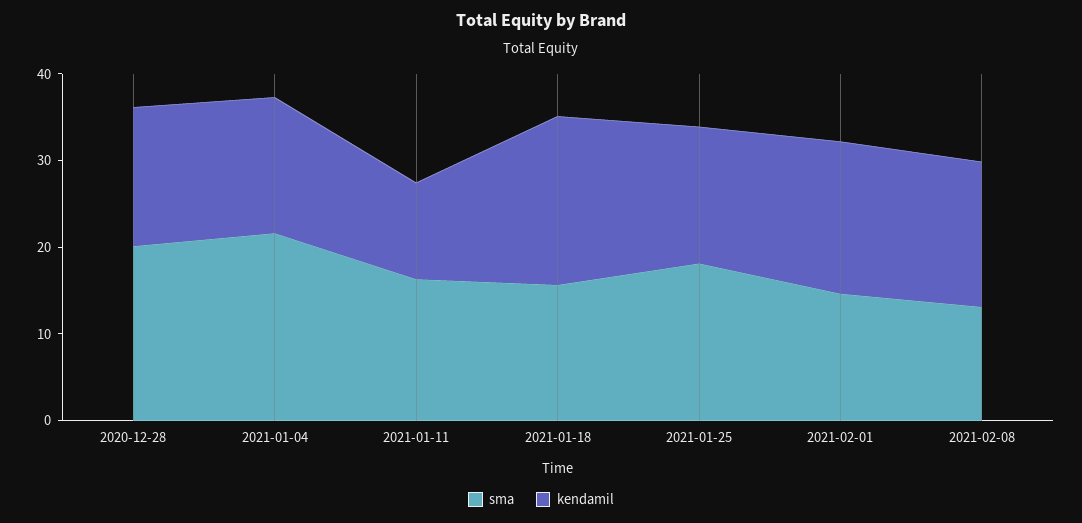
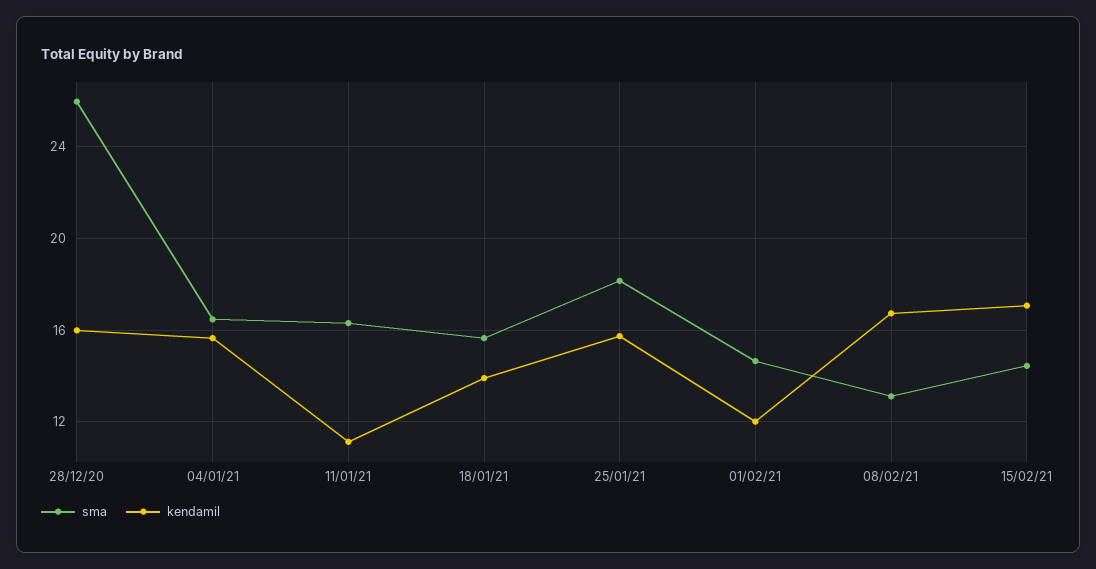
sma, 2020-12-28: 20 -> 26
sma, 2021-01-04: 22 -> 16.5
kendamil, 2021-01-18: 20 -> 14
kendamil, 2021-02-01: 18 -> 12
sma, 15/02/21: none -> 14.5
kendamil, 15/02/21: none -> 17

